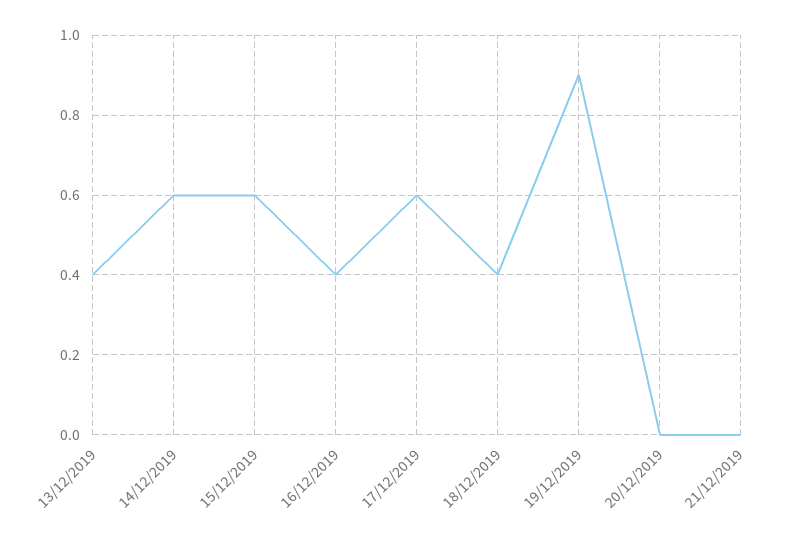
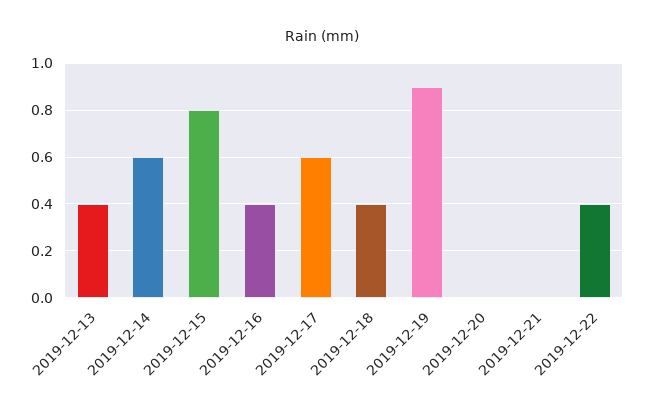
15/12/2019: 0.6 -> 0.8
2019-12-22: none -> 0.4

